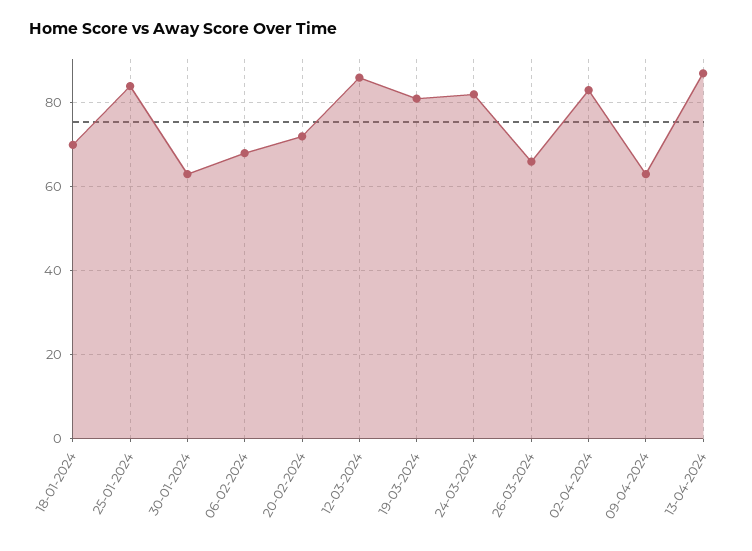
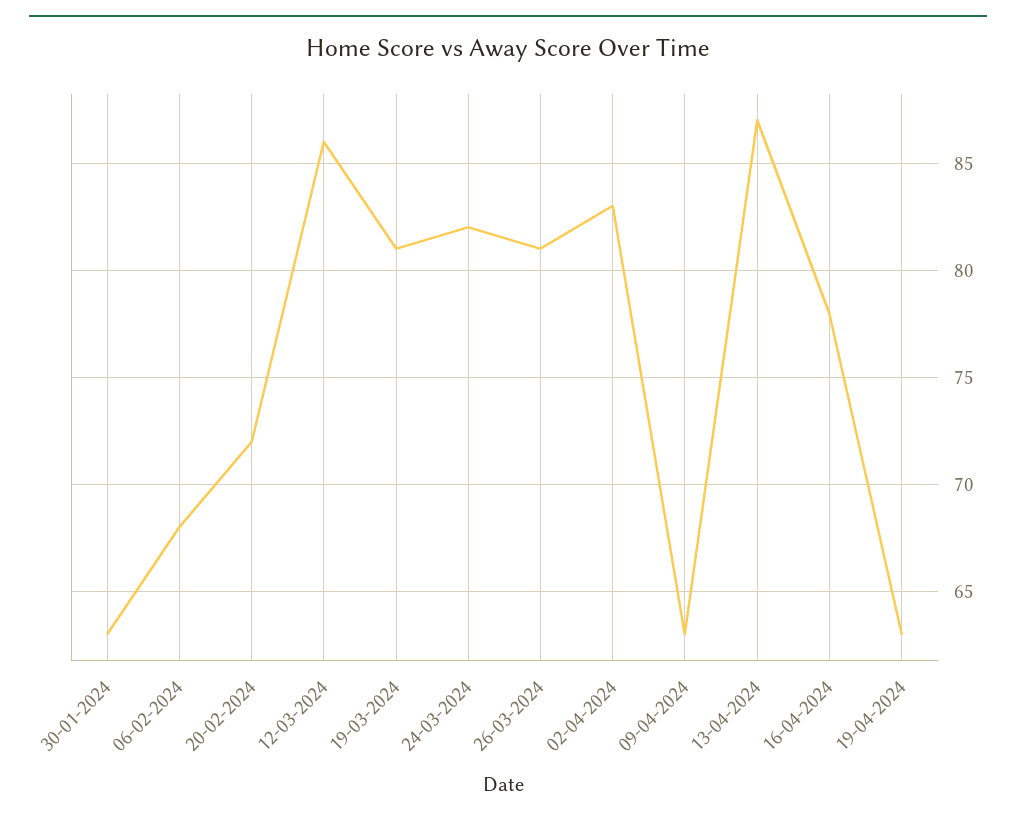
18-01-2024: 70 -> none
25-01-2024: 85 -> none
26-03-2024: 65 -> 81
16-04-2024: none -> 78
19-04-2024: none -> 63

